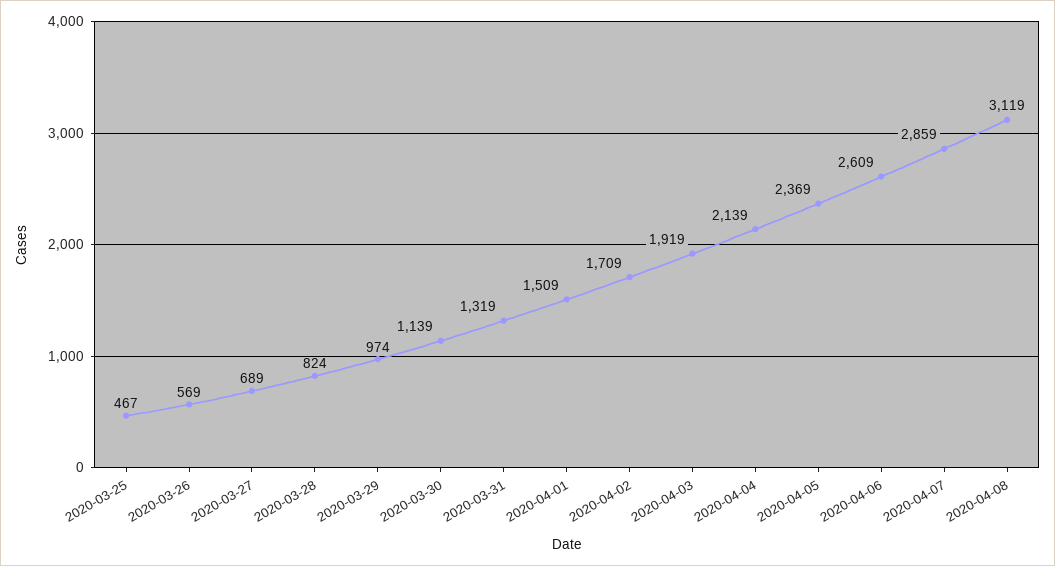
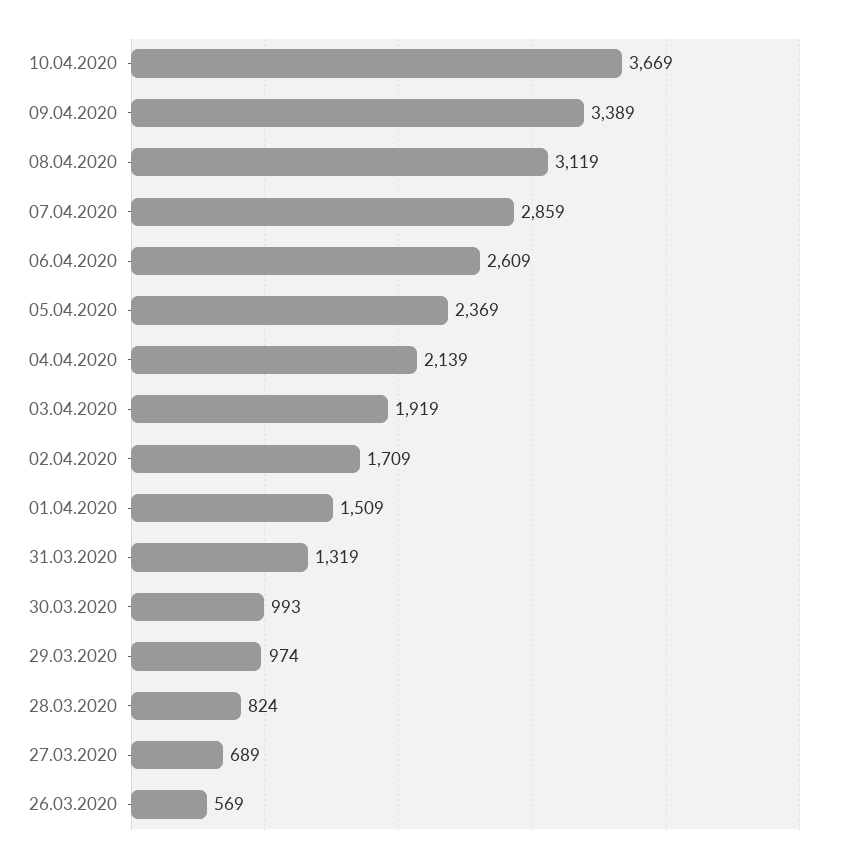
2020-03-25: 467 -> none
2020-03-30: 1139 -> 993
10.04.2020: none -> 3669
09.04.2020: none -> 3389

